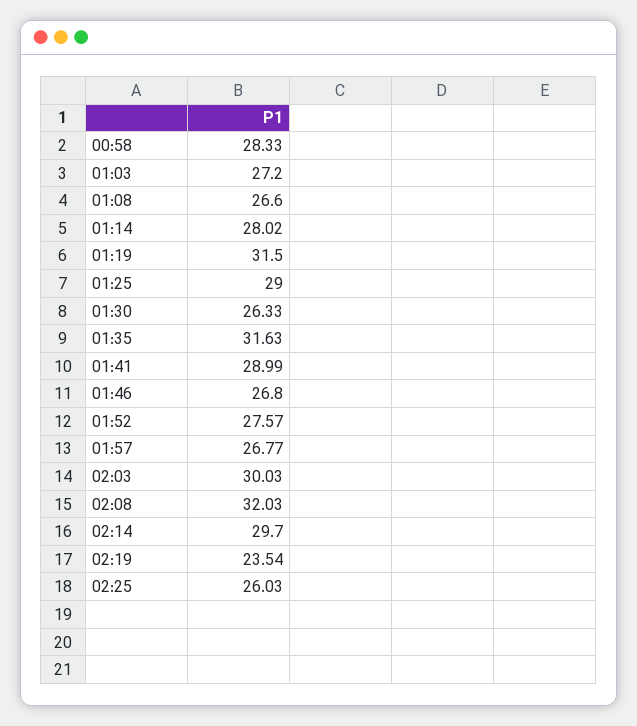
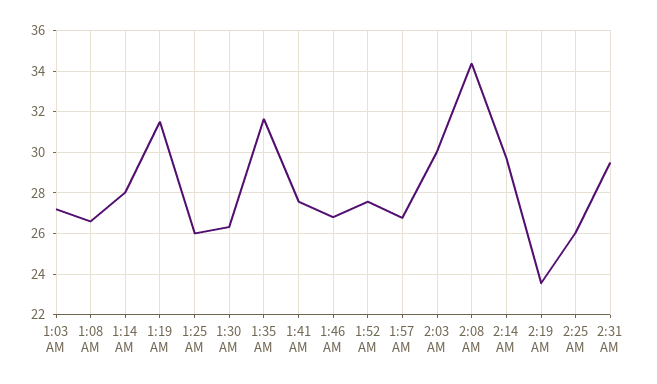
00:58: 28.33 -> none
01:25: 29 -> 26
01:41: 28.99 -> 27.5
02:08: 32.03 -> 34.5
2:31 AM: none -> 29.5

